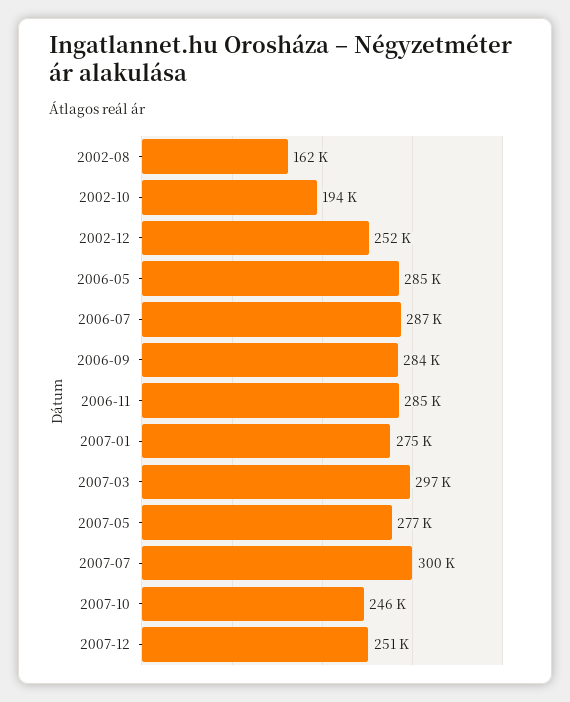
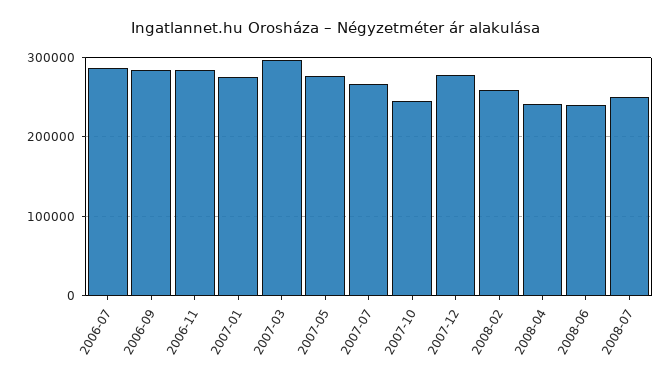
2002-08: 162000 -> none
2002-10: 194000 -> none
2002-12: 252000 -> none
2006-05: 285000 -> none
2007-07: 300000 -> 270000
2007-12: 251000 -> 280000
2008-02: none -> 260000
2008-04: none -> 240000
2008-06: none -> 240000
2008-07: none -> 250000

